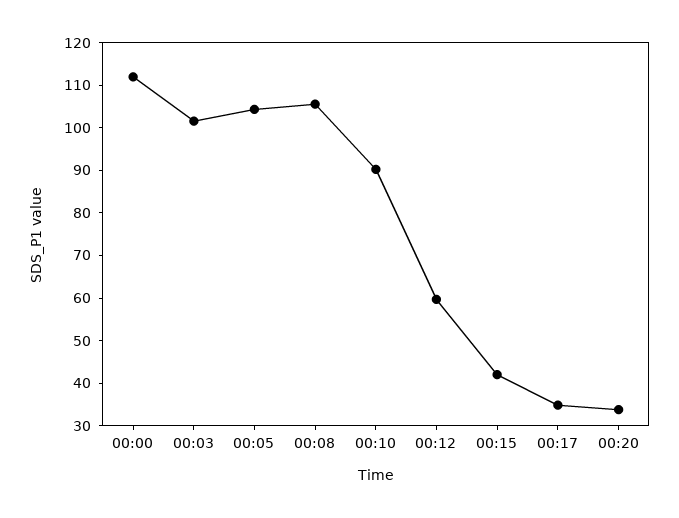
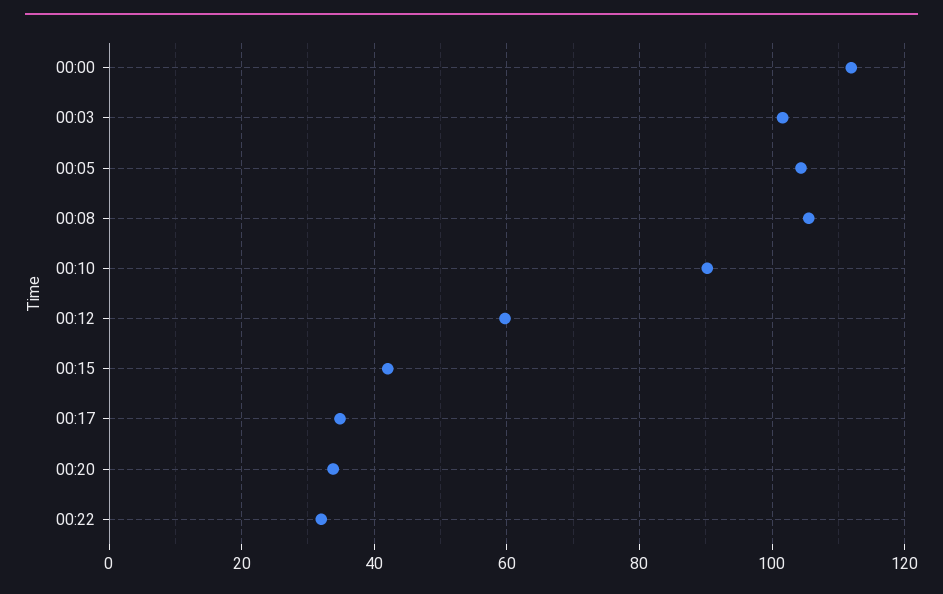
00:22: none -> 32

